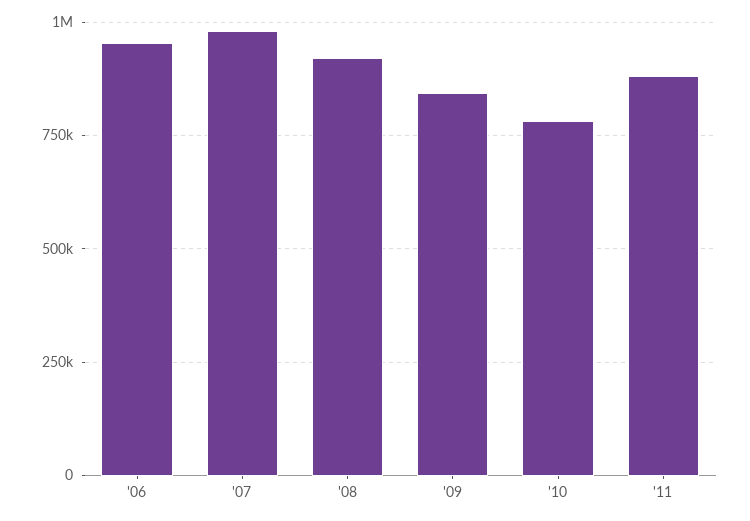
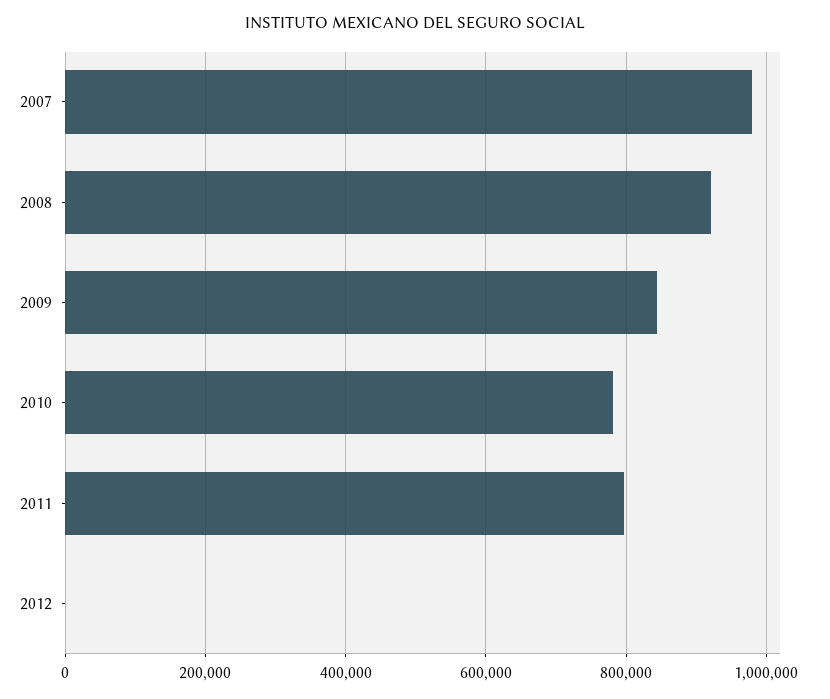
'06: 950000 -> none
'11: 875000 -> 800000
2012: none -> 0

